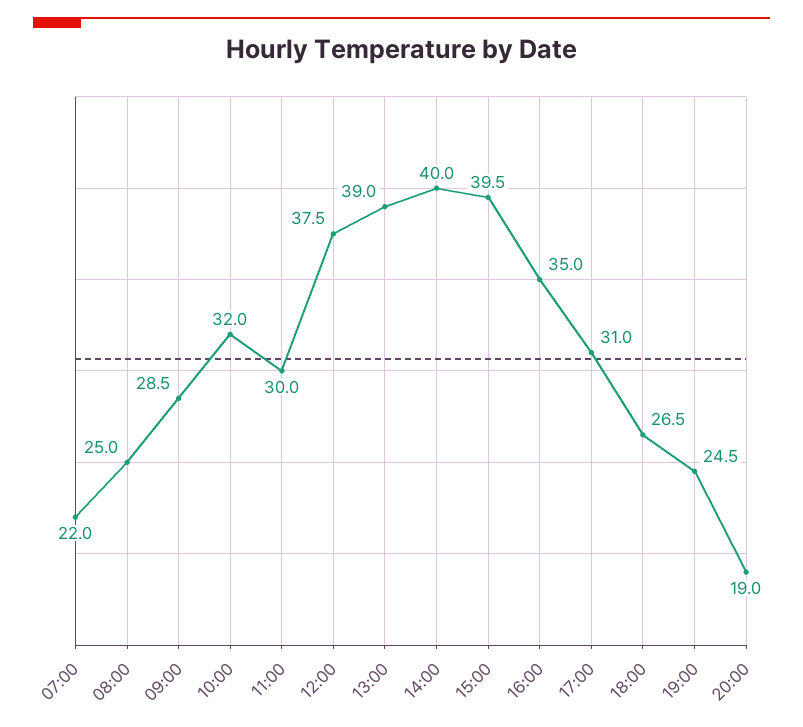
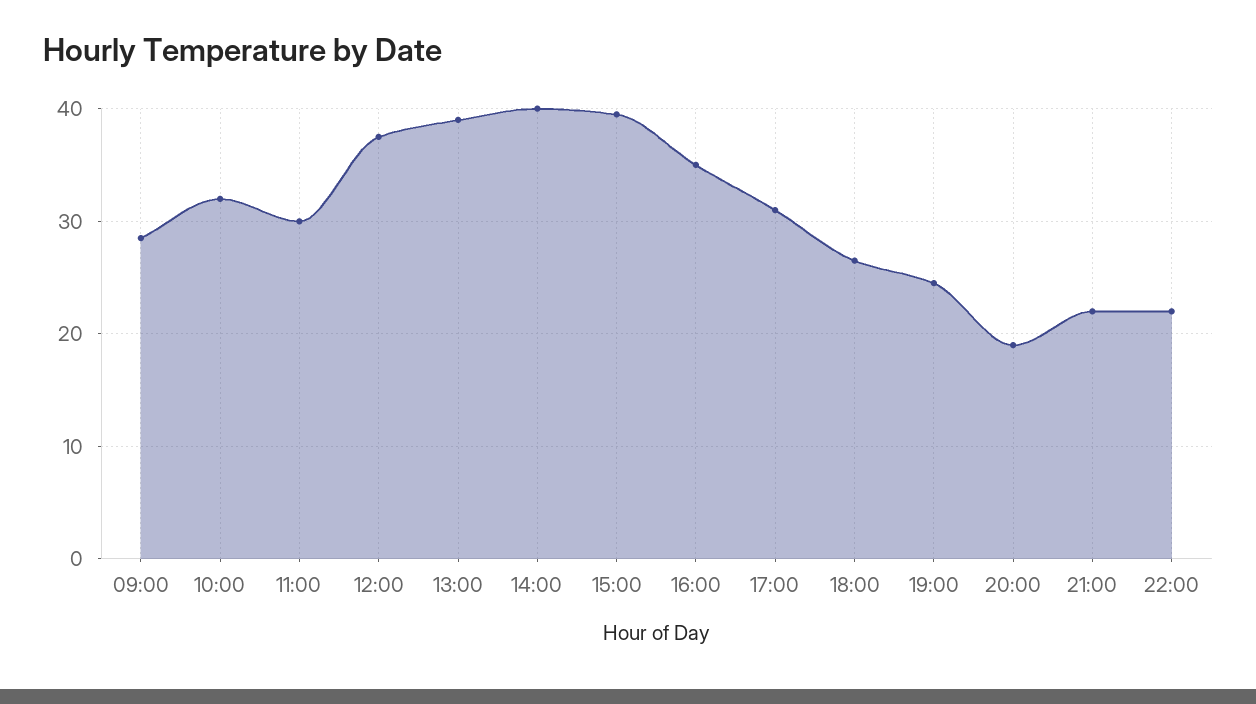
07:00: 22 -> none
08:00: 25 -> none
21:00: none -> 22
22:00: none -> 22

